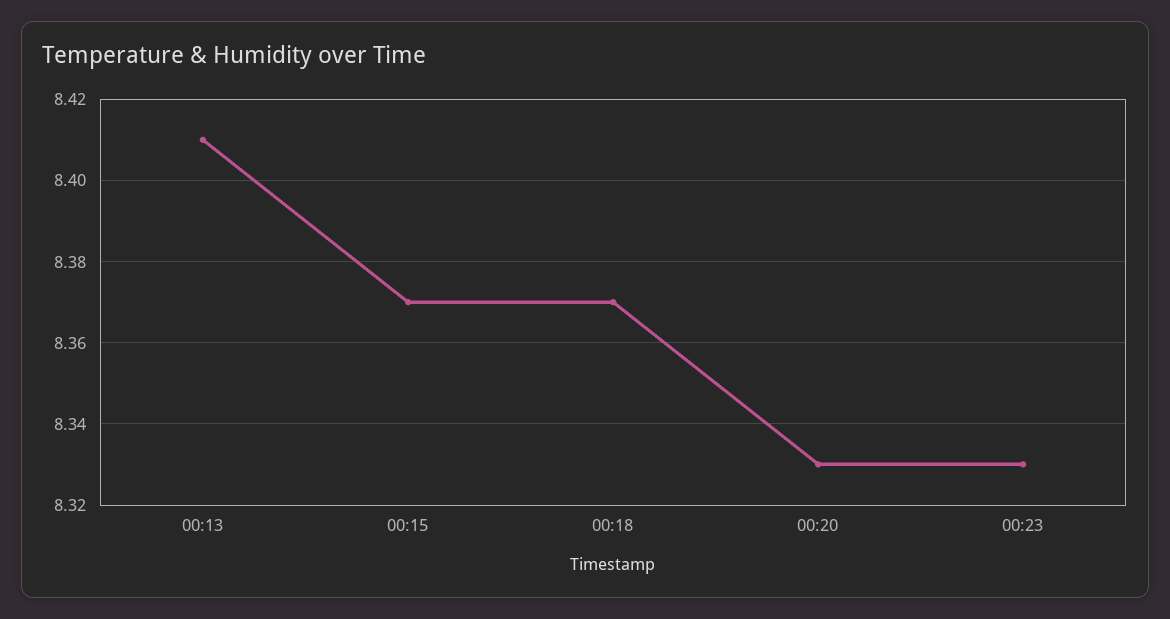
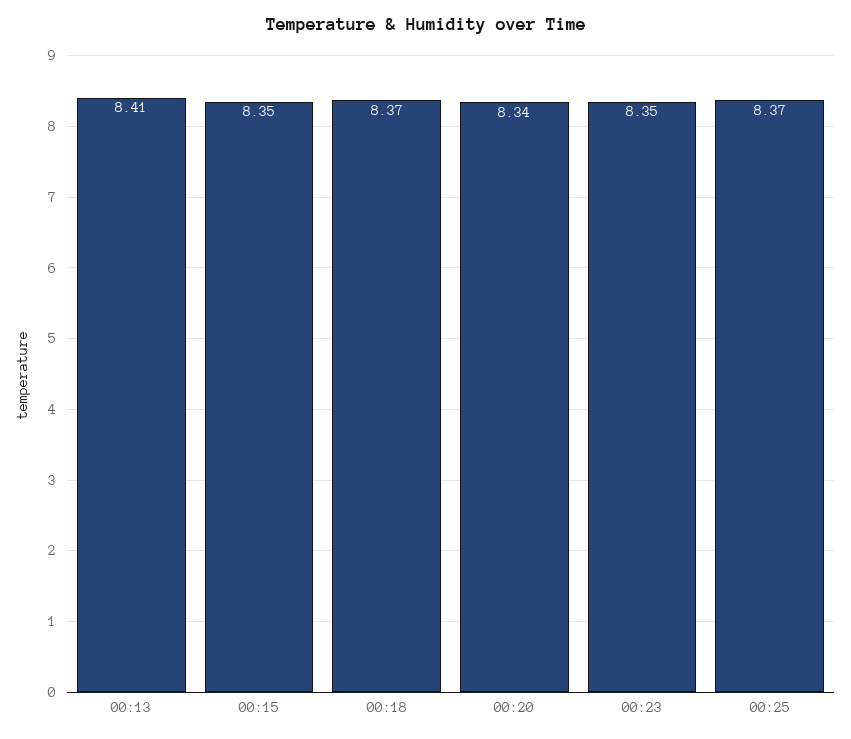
00:15: 8.37 -> 8.35
00:20: 8.33 -> 8.34
00:23: 8.33 -> 8.35
00:25: none -> 8.37

